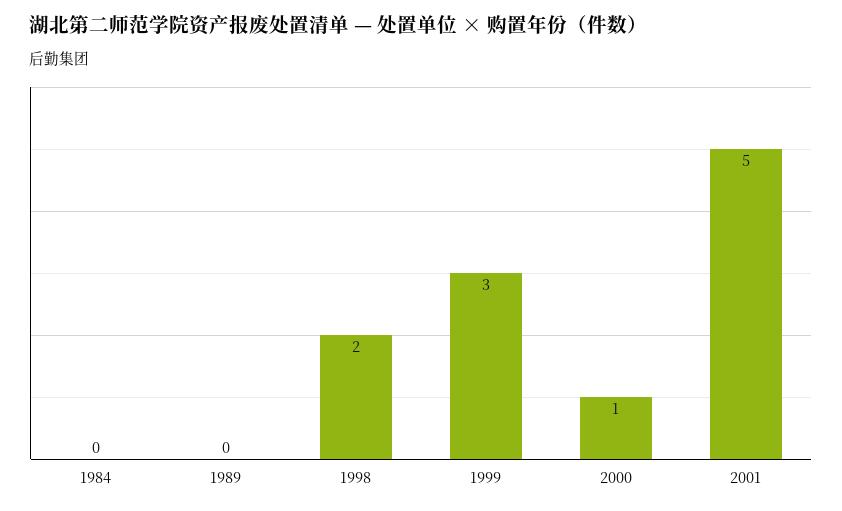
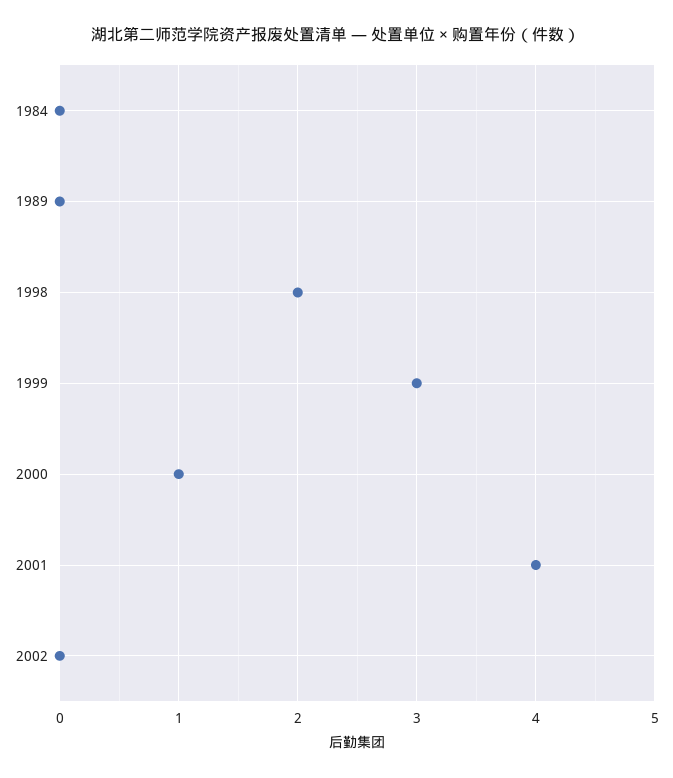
2001: 5 -> 4
2002: none -> 0

